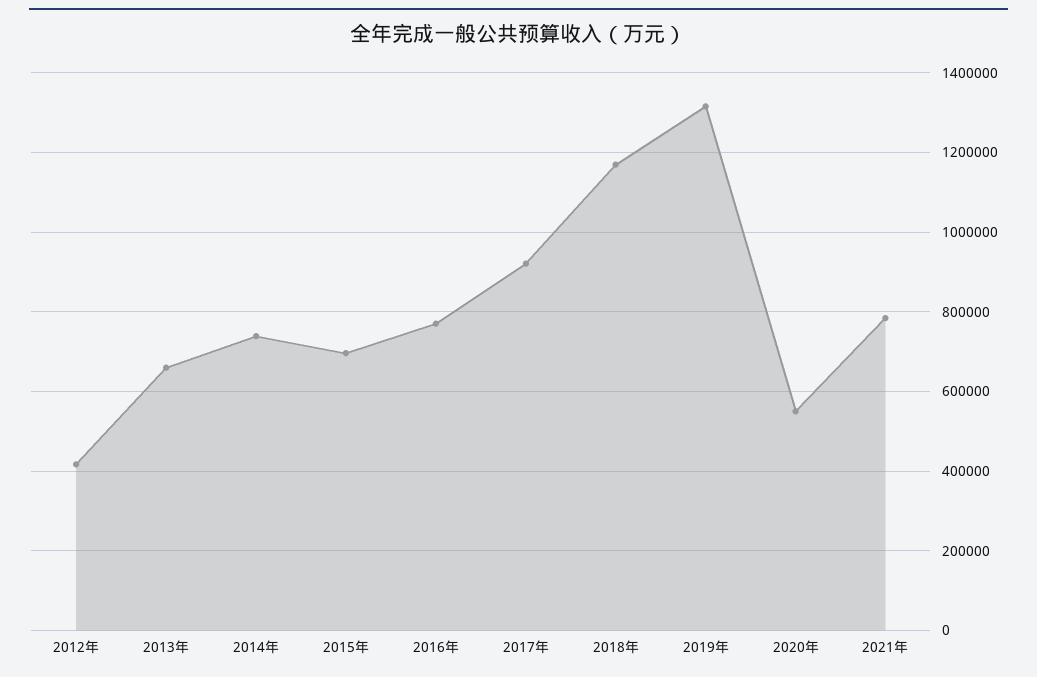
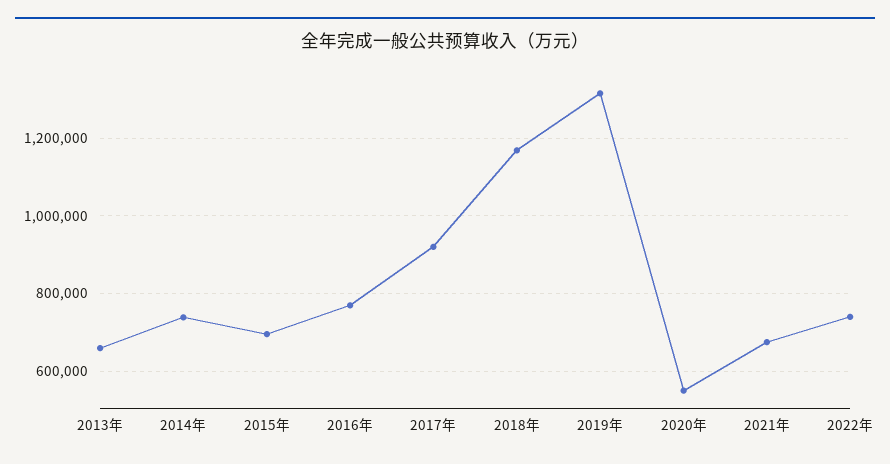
2012年: 420000 -> none
2021年: 780000 -> 680000
2022年: none -> 740000

